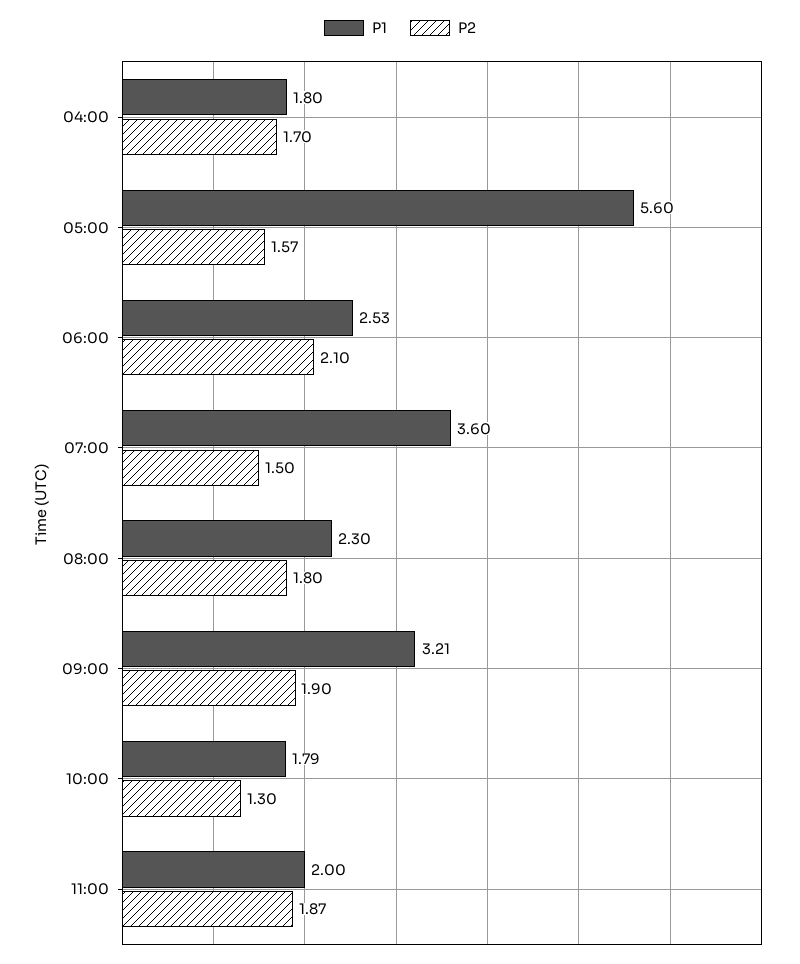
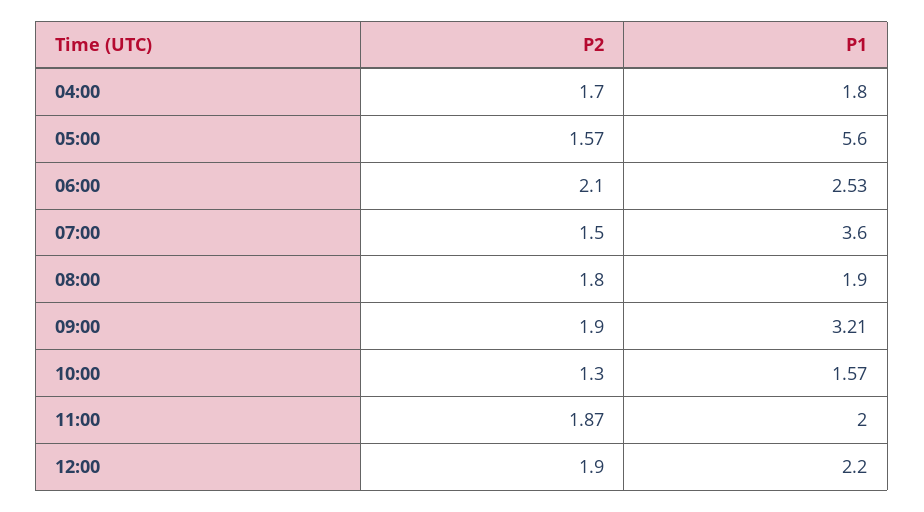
P1, 08:00: 2.3 -> 1.9
P1, 10:00: 1.79 -> 1.57
P2, 12:00: none -> 1.9
P1, 12:00: none -> 2.2

